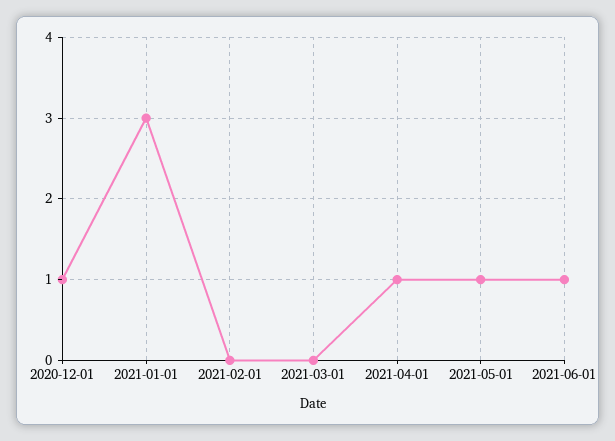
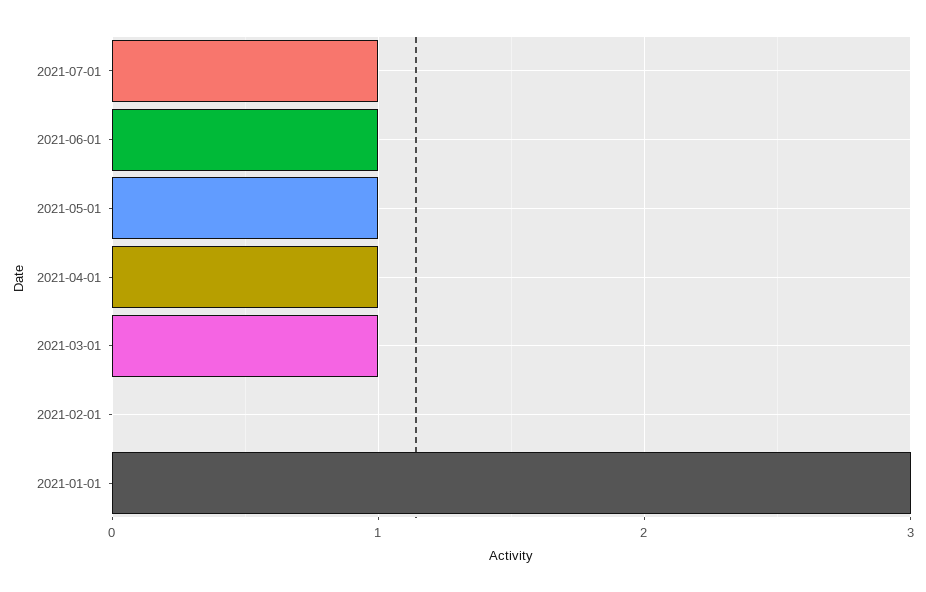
2020-12-01: 1 -> none
2021-03-01: 0 -> 1
2021-07-01: none -> 1

